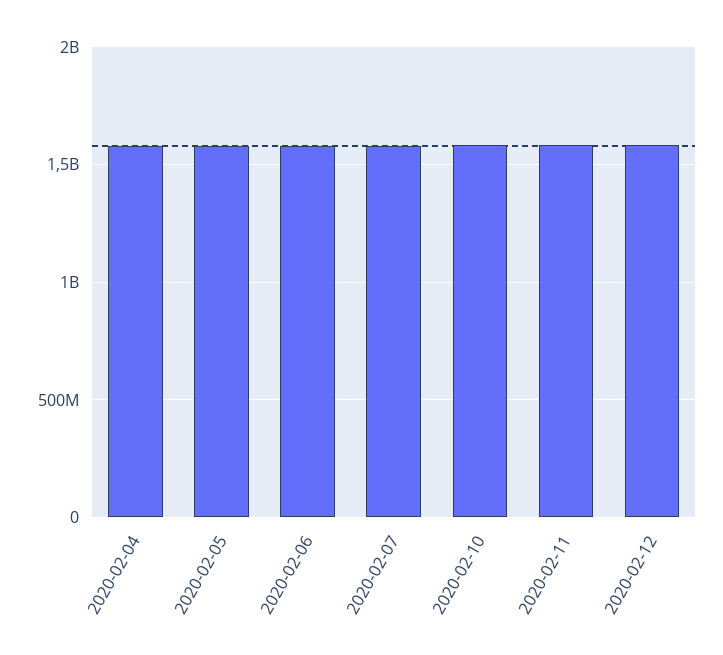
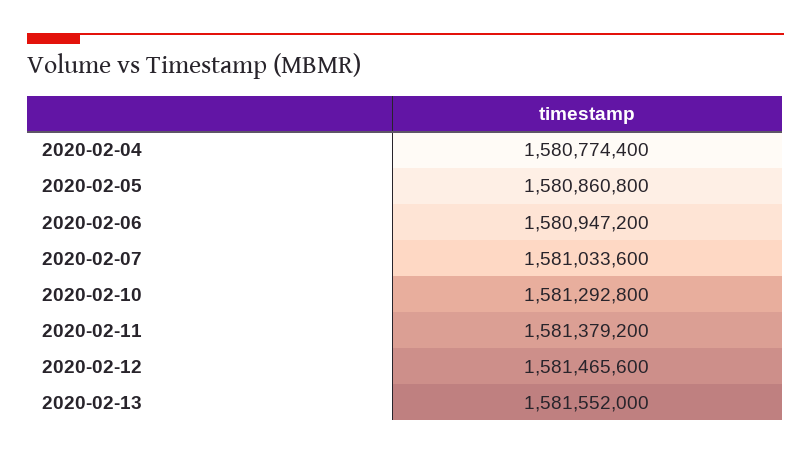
2020-02-13: none -> 1581552000

